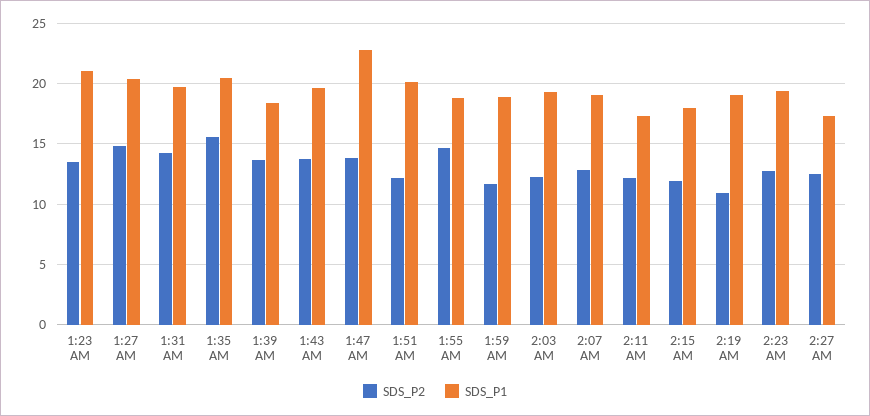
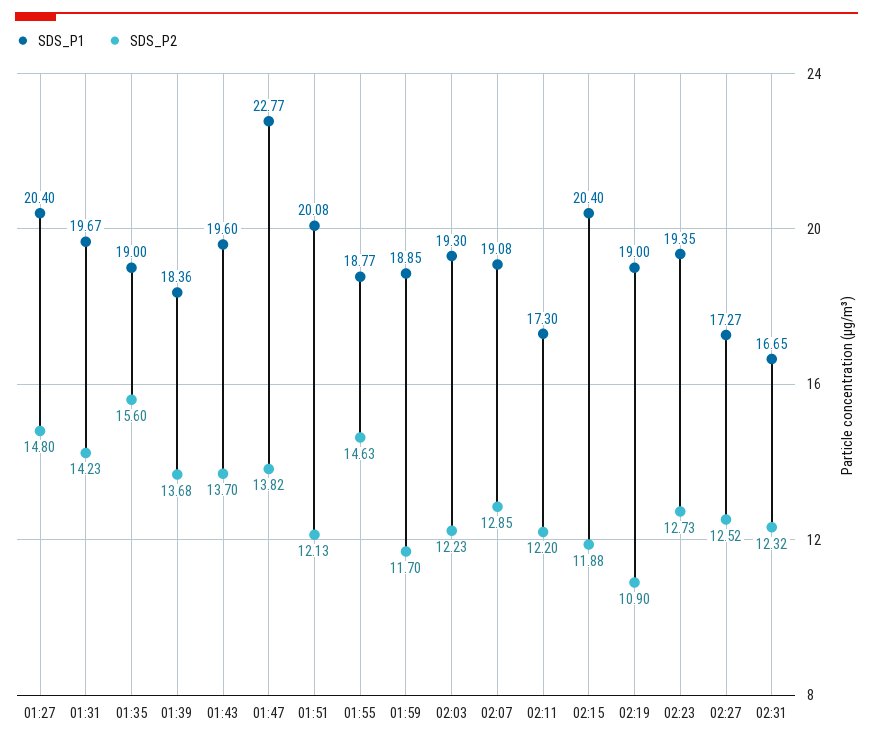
SDS_P2, 1:23 AM: 13.5 -> none
SDS_P1, 1:23 AM: 21 -> none
SDS_P1, 1:35 AM: 20.5 -> 19
SDS_P1, 2:15 AM: 18 -> 20.4
SDS_P1, 02:31: none -> 16.65
SDS_P2, 02:31: none -> 12.32

